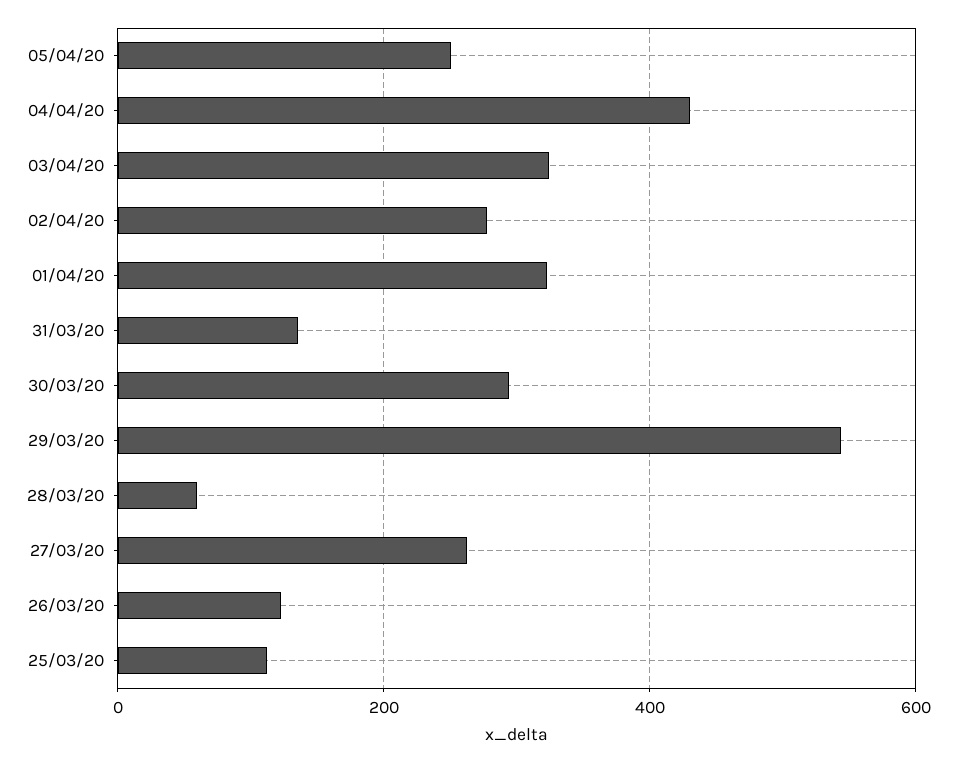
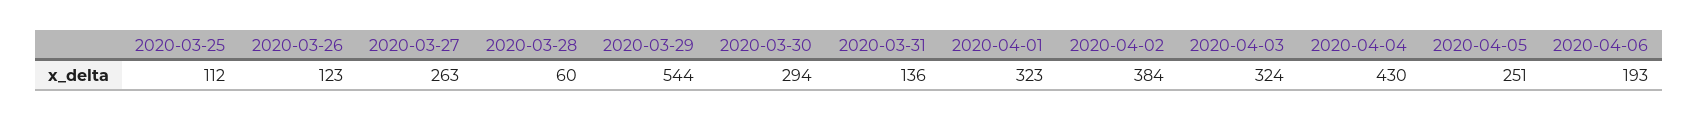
02/04/20: 280 -> 384
2020-04-06: none -> 193

